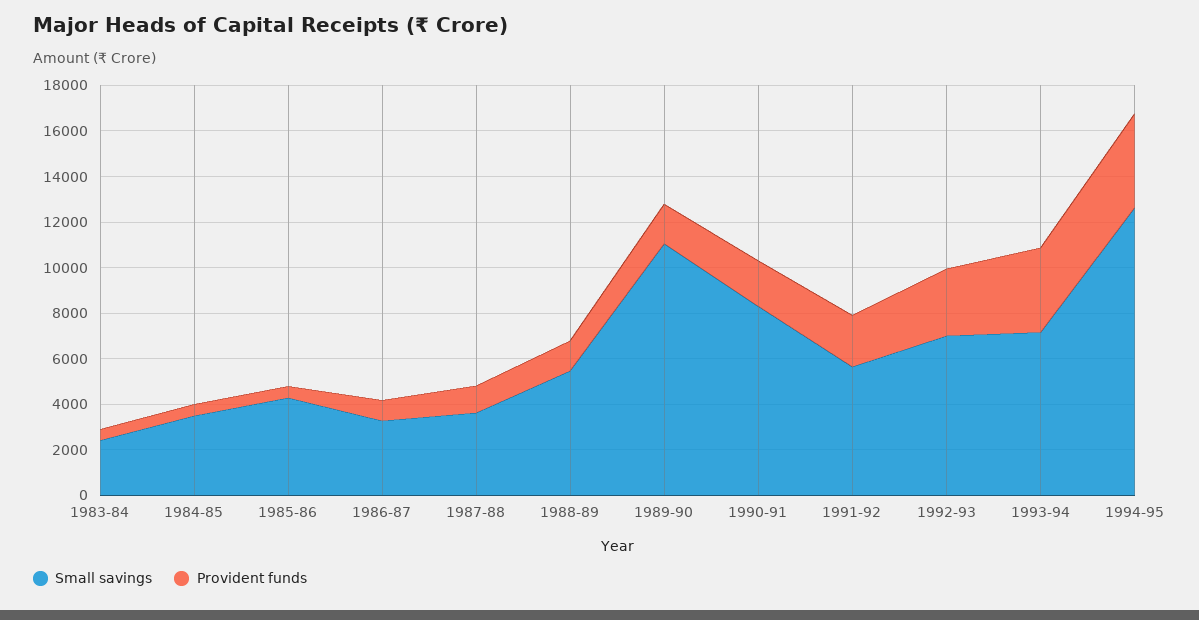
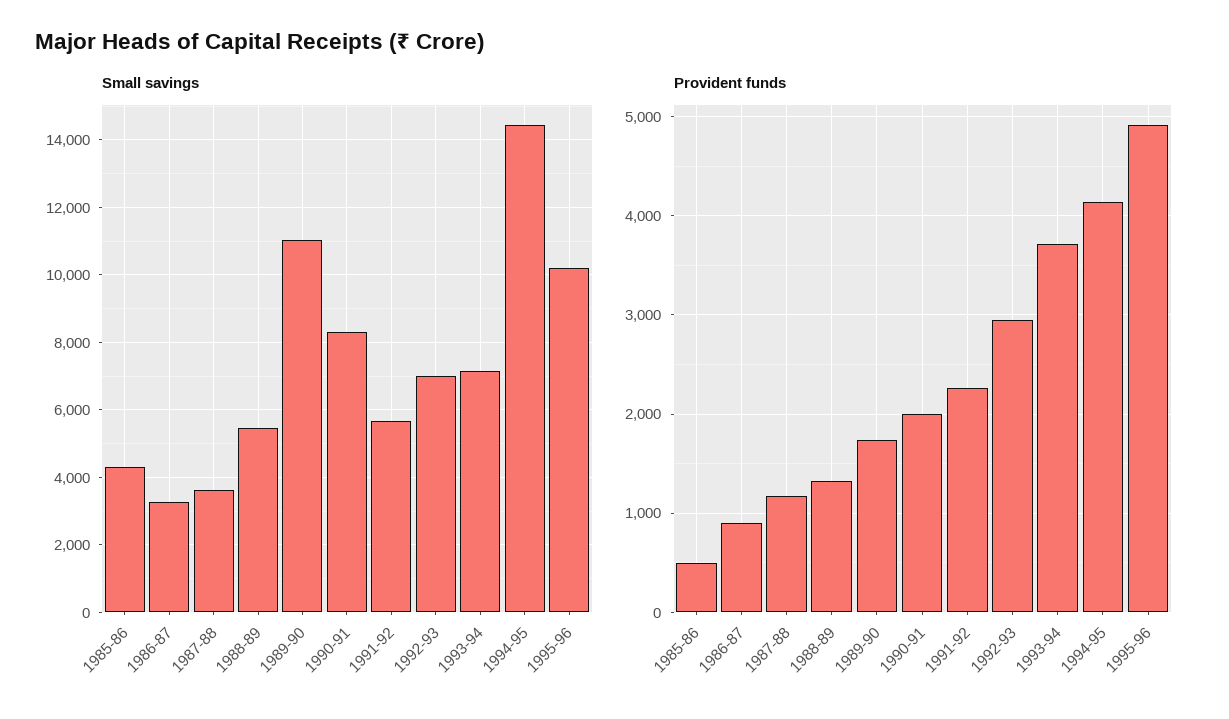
Small savings, 1983-84: 2500 -> none
Provident funds, 1983-84: 500 -> none
Small savings, 1984-85: 3500 -> none
Provident funds, 1984-85: 500 -> none
Small savings, 1994-95: 12500 -> 14400
Small savings, 1995-96: none -> 10200
Provident funds, 1995-96: none -> 4900

